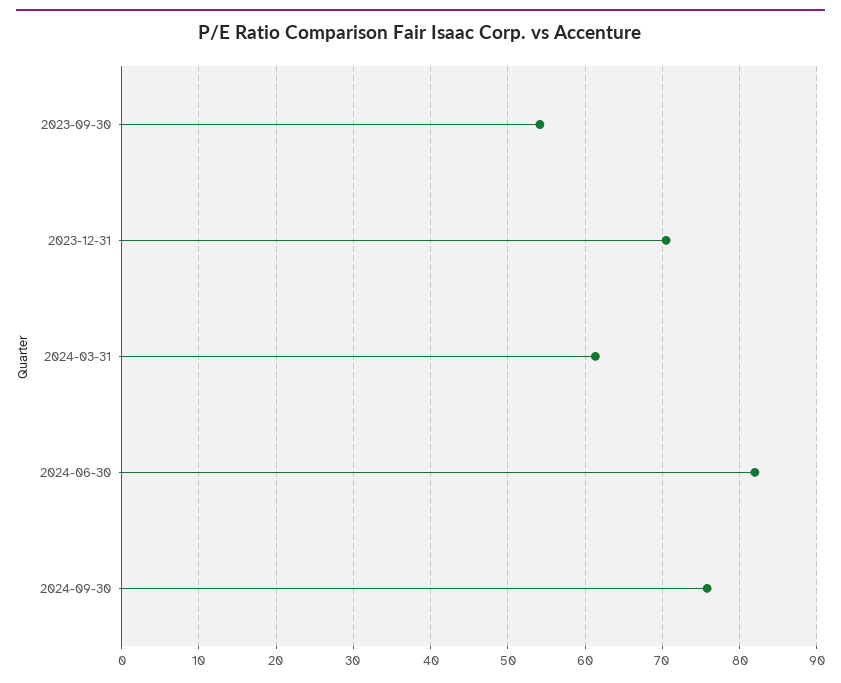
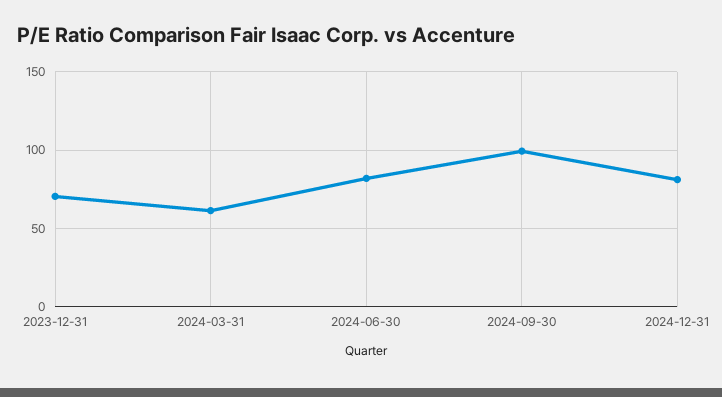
2023-09-30: 54 -> none
2024-09-30: 76 -> 100
2024-12-31: none -> 80

